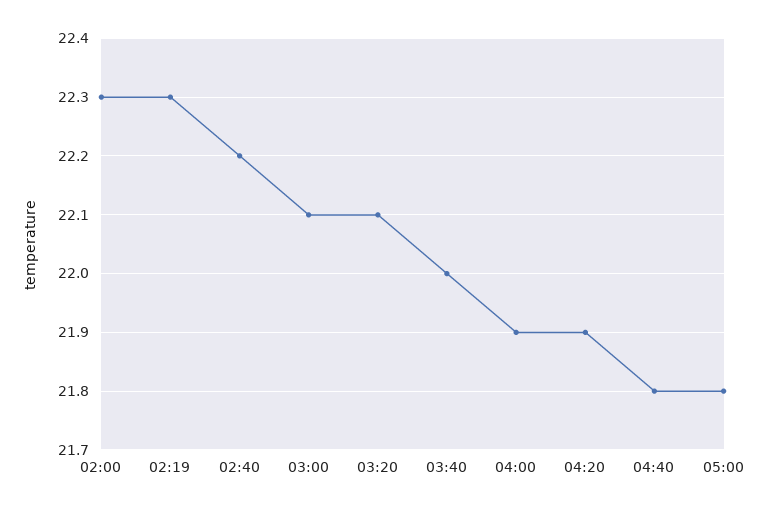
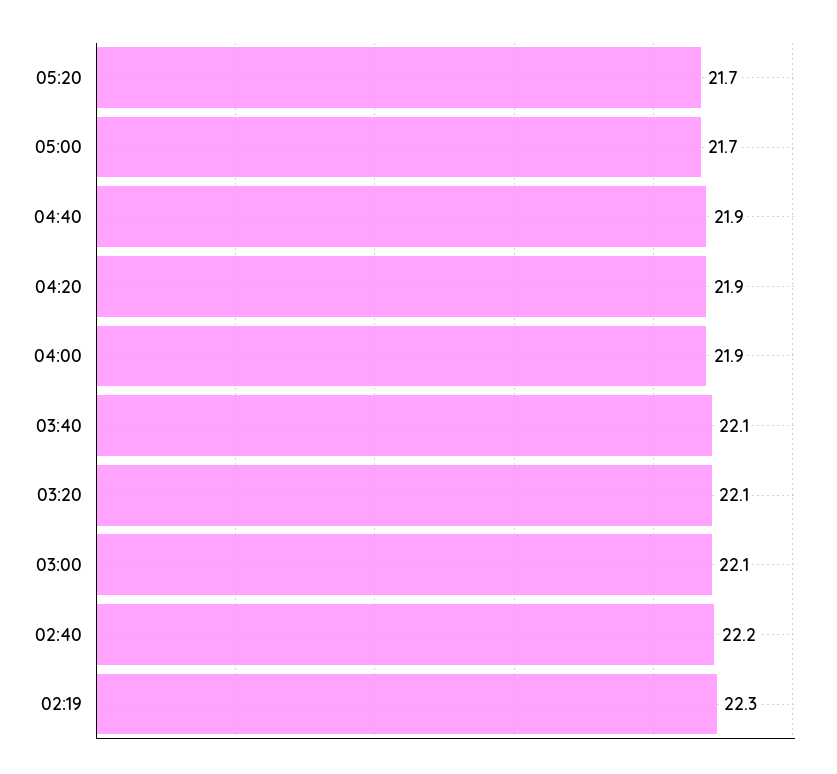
02:00: 22.3 -> none
03:40: 22 -> 22.1
04:40: 21.8 -> 21.9
05:00: 21.8 -> 21.7
05:20: none -> 21.7

